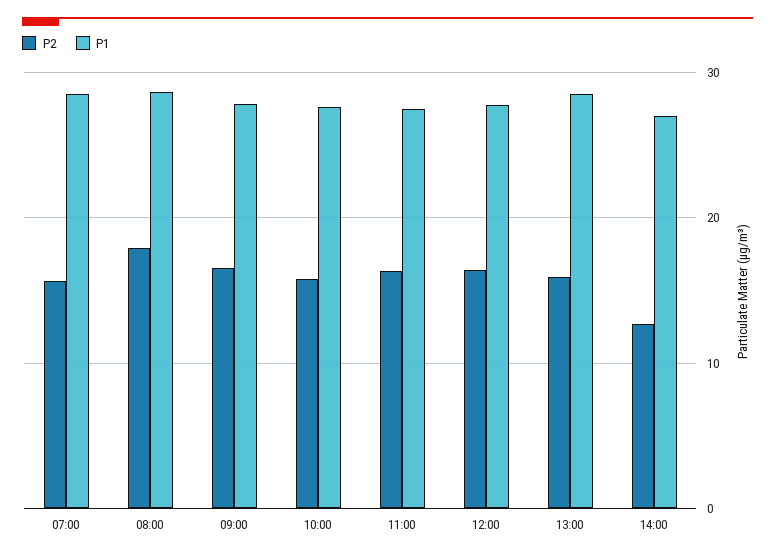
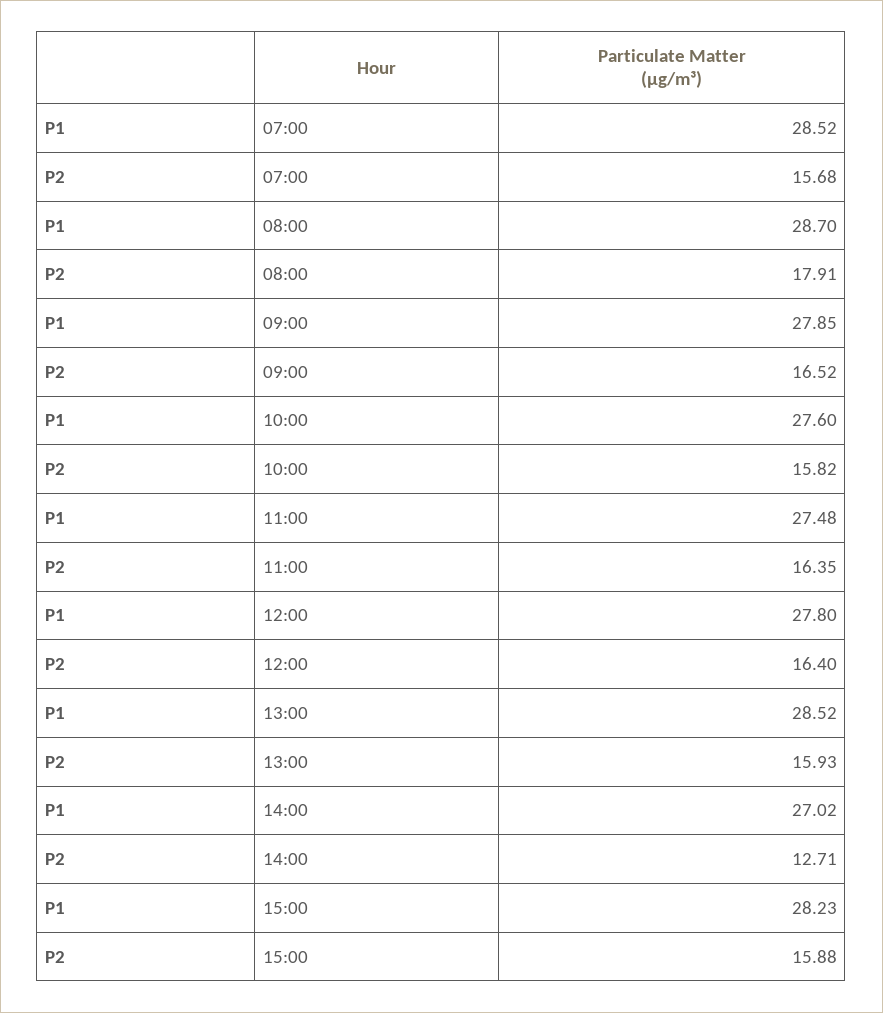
P1, 15:00: none -> 28.23
P2, 15:00: none -> 15.88

